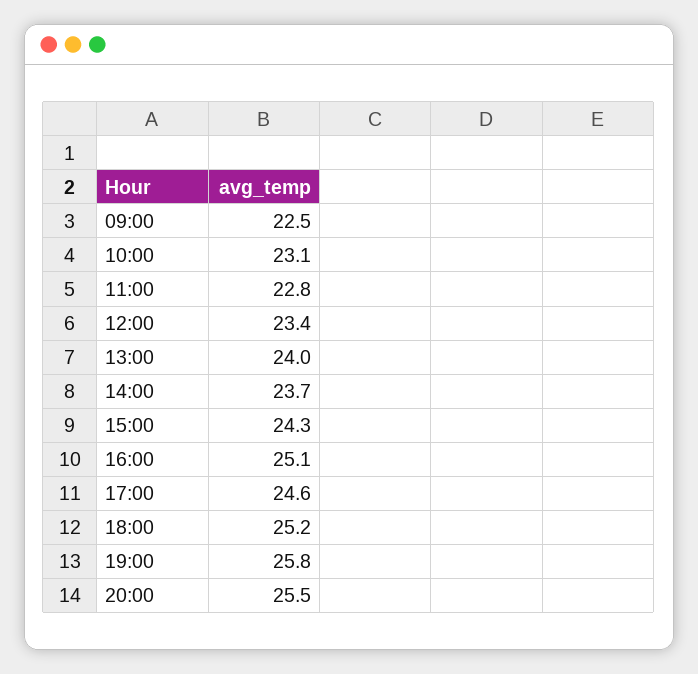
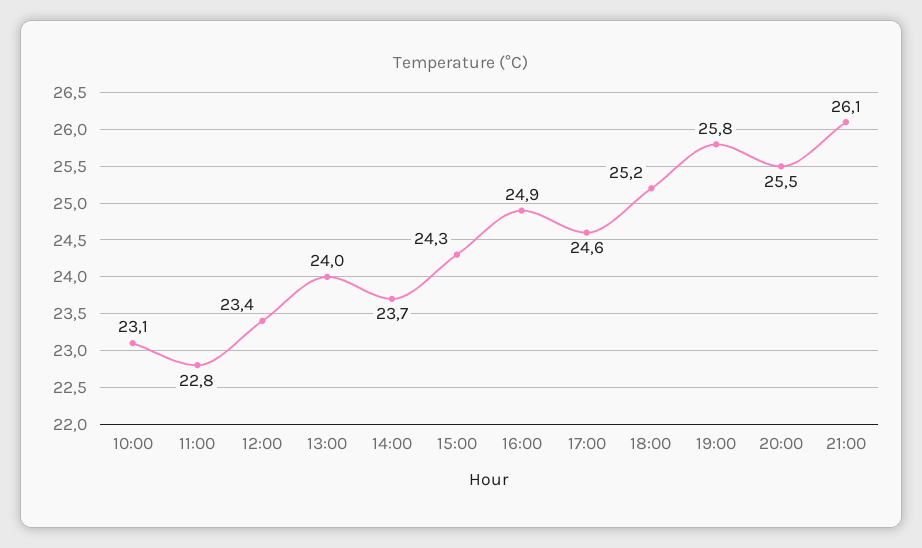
09:00: 22.5 -> none
16:00: 25.1 -> 24.9
21:00: none -> 26.1

